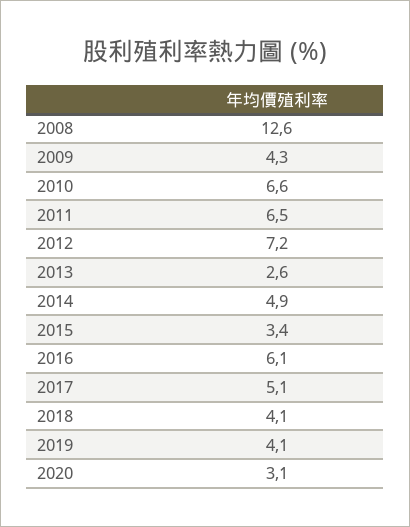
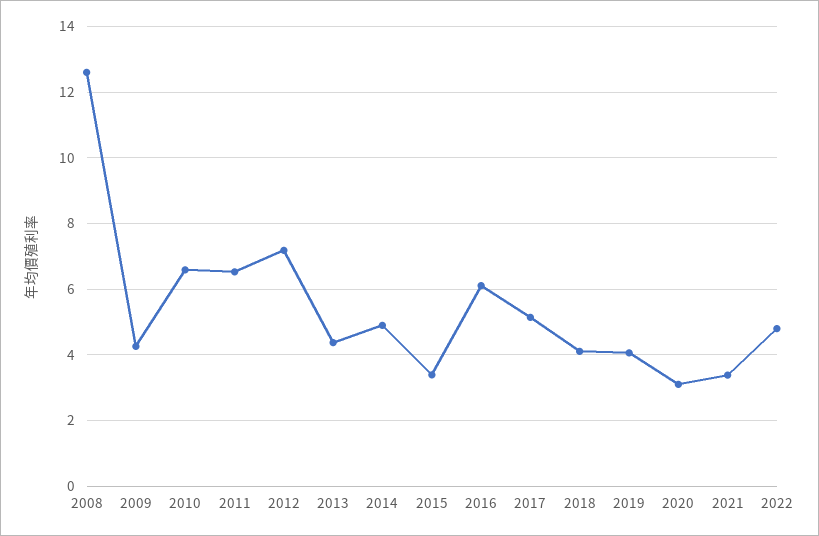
2013: 2.6 -> 4.4
2021: none -> 3.4
2022: none -> 4.8

